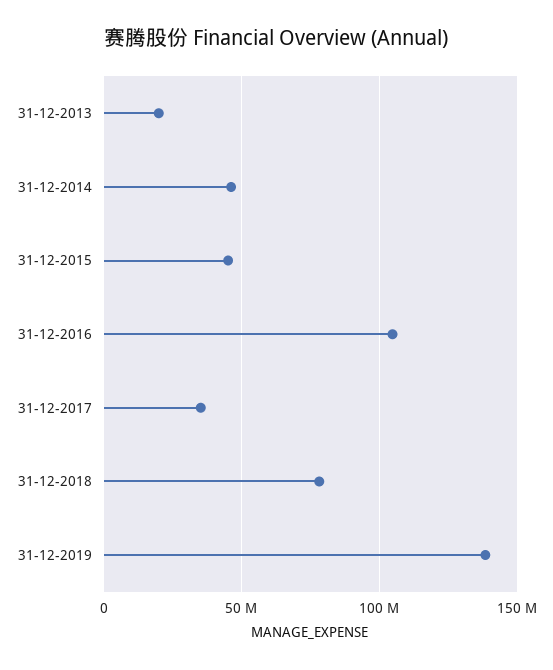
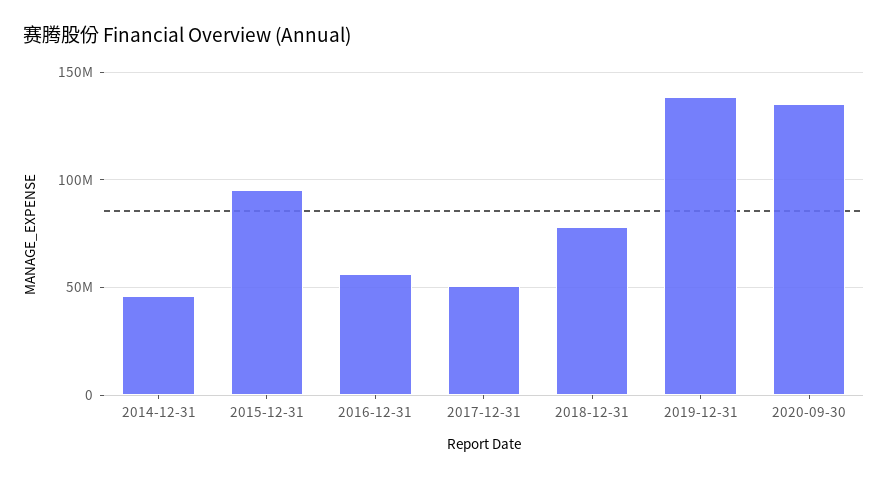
31-12-2013: 20000000 -> none
31-12-2015: 45000000 -> 95000000
31-12-2016: 105000000 -> 55000000
31-12-2017: 35000000 -> 50000000
2020-09-30: none -> 135000000

